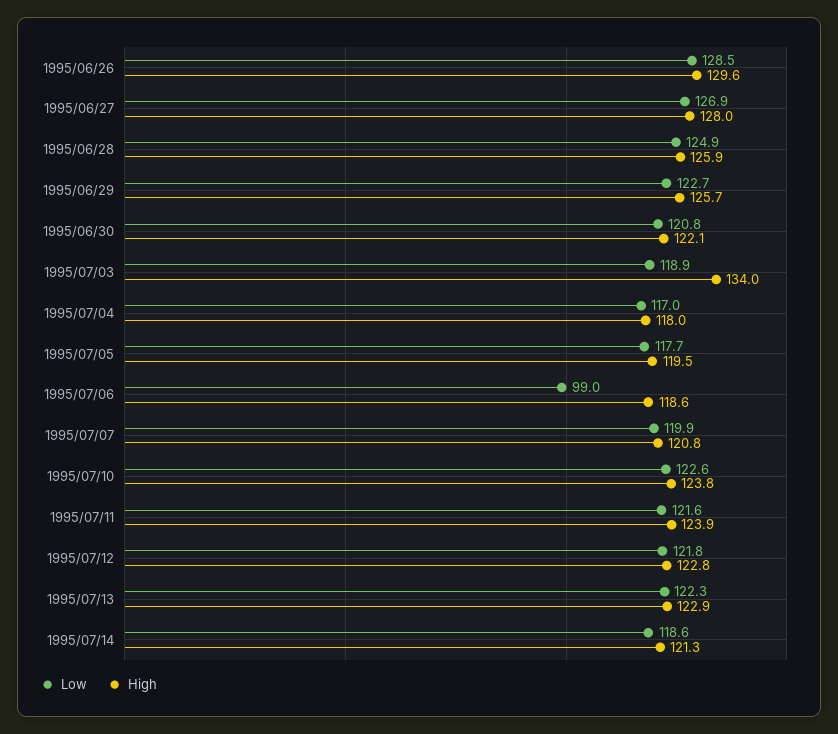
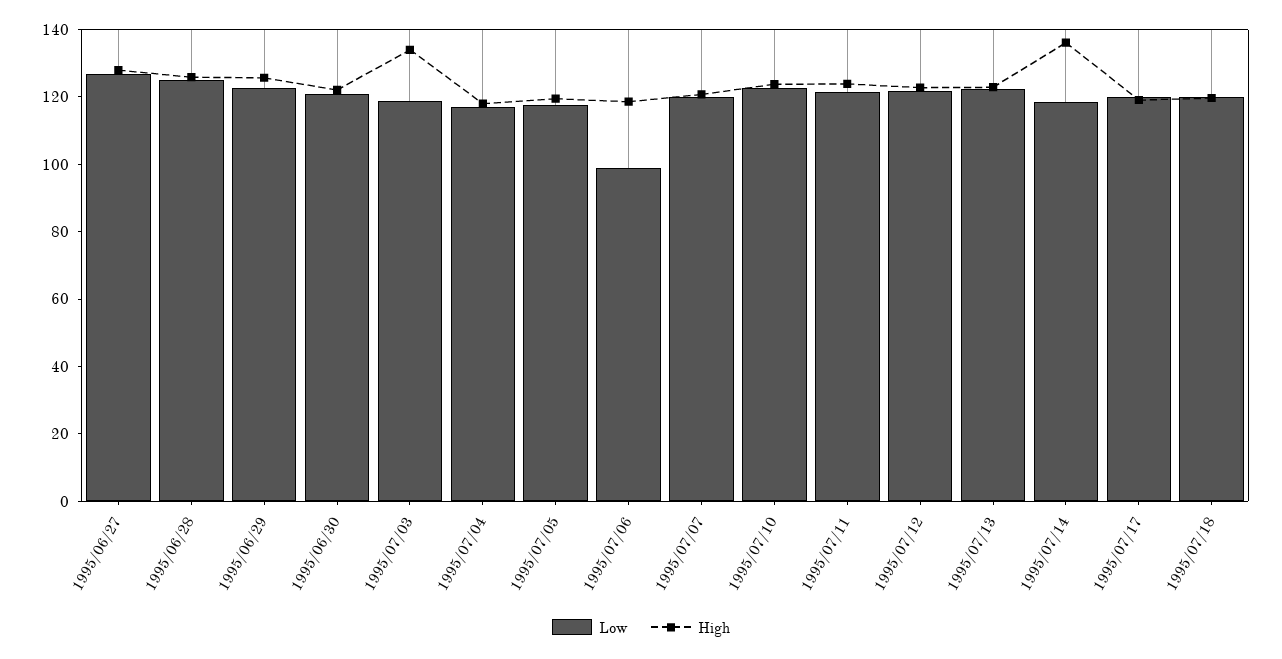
Low, 1995/06/26: 128.5 -> none
High, 1995/06/26: 129.6 -> none
High, 1995/07/14: 121.3 -> 135
Low, 1995/07/17: none -> 120
High, 1995/07/17: none -> 120
Low, 1995/07/18: none -> 120
High, 1995/07/18: none -> 120

